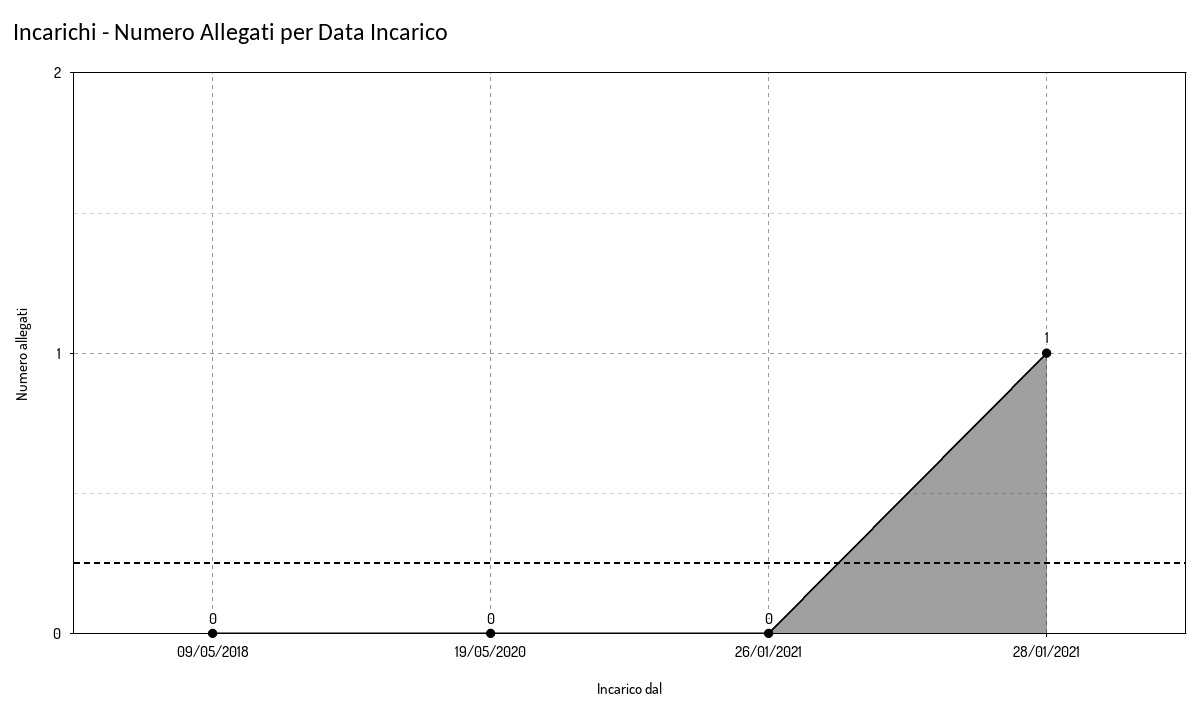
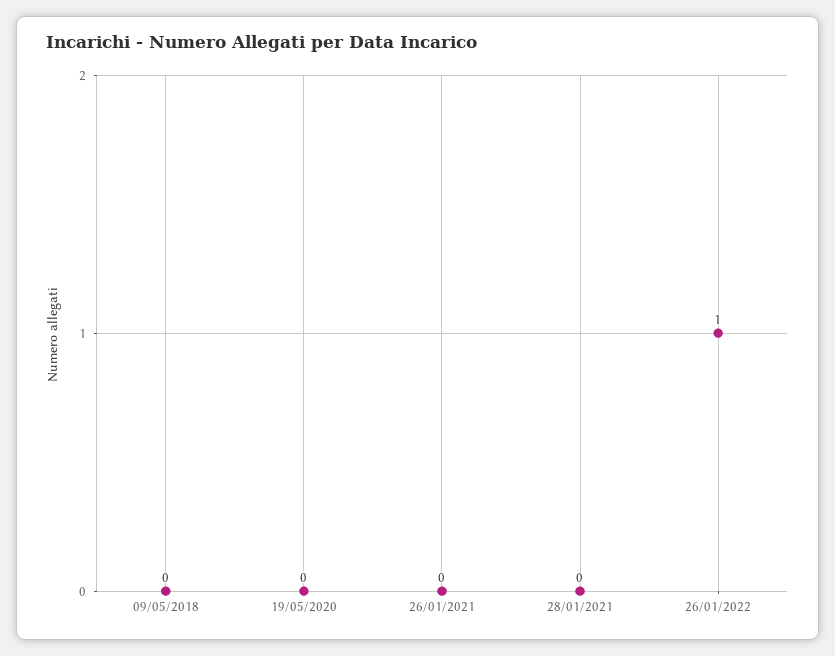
28/01/2021: 1 -> 0
26/01/2022: none -> 1

